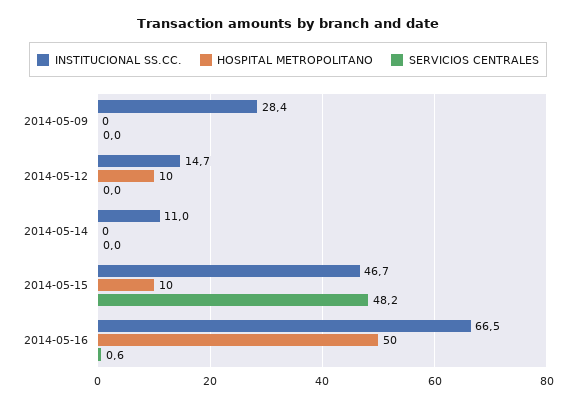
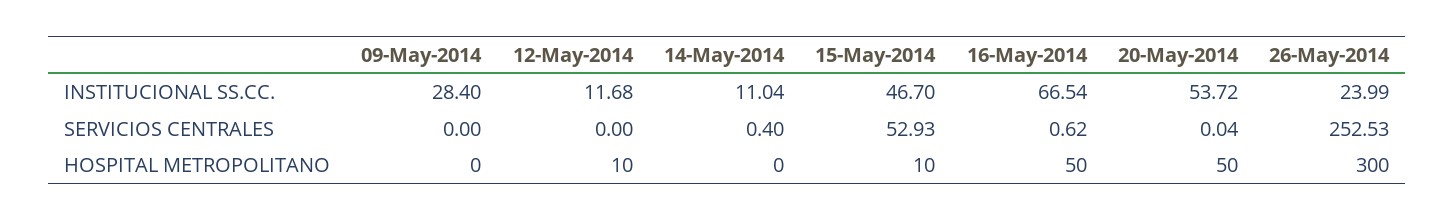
INSTITUCIONAL SS.CC., 2014-05-12: 14.7 -> 11.68
SERVICIOS CENTRALES, 2014-05-14: 0 -> 0.4
SERVICIOS CENTRALES, 2014-05-15: 48.2 -> 52.93
INSTITUCIONAL SS.CC., 20-May-2014: none -> 53.72
INSTITUCIONAL SS.CC., 26-May-2014: none -> 23.99
SERVICIOS CENTRALES, 20-May-2014: none -> 0.04
SERVICIOS CENTRALES, 26-May-2014: none -> 252.53
HOSPITAL METROPOLITANO, 20-May-2014: none -> 50
HOSPITAL METROPOLITANO, 26-May-2014: none -> 300

